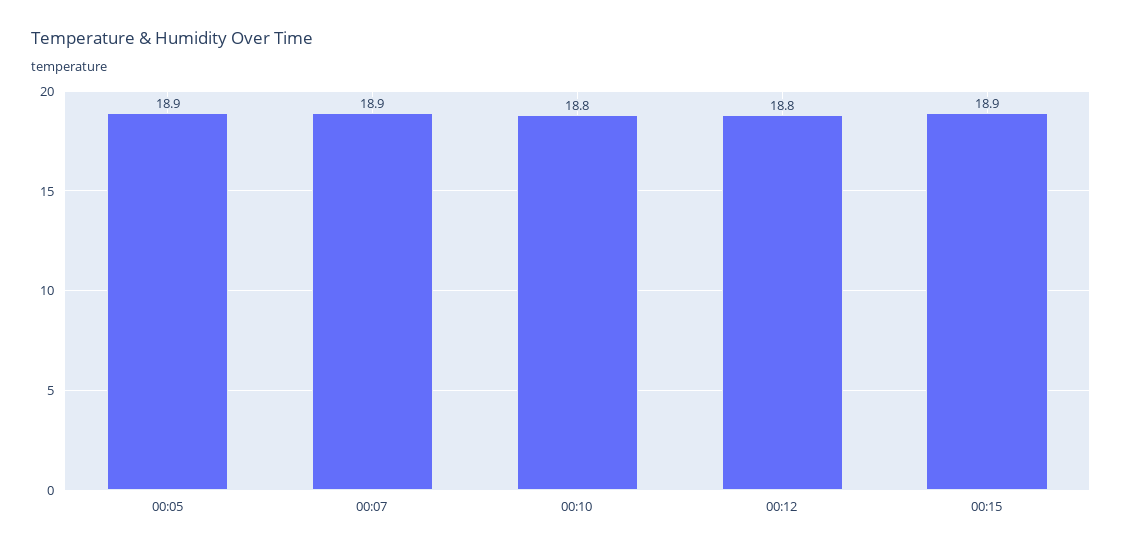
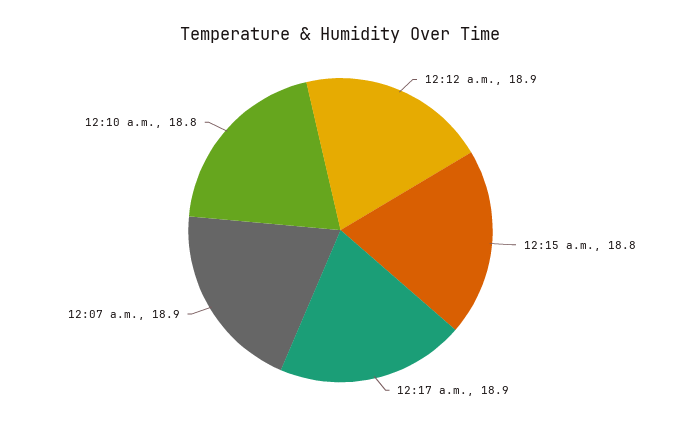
00:05: 18.9 -> none
00:12: 18.8 -> 18.9
00:15: 18.9 -> 18.8
12:17 a.m.: none -> 18.9

